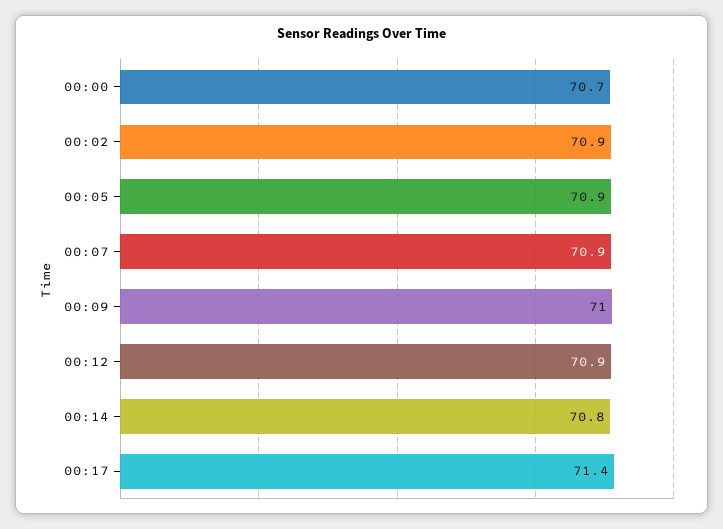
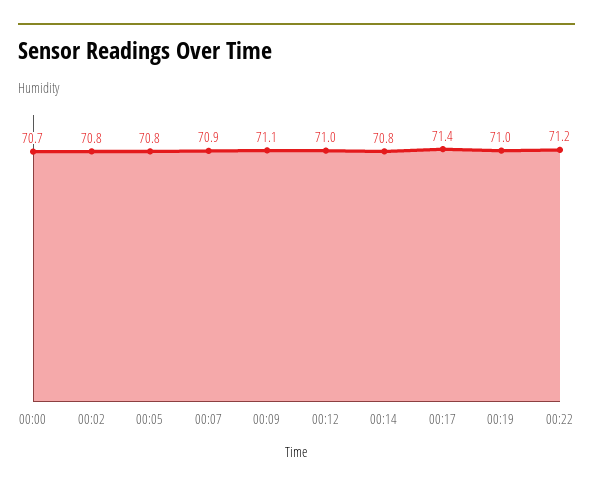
00:02: 70.9 -> 70.8
00:05: 70.9 -> 70.8
00:09: 71 -> 71.1
00:12: 70.9 -> 71
00:19: none -> 71
00:22: none -> 71.2

